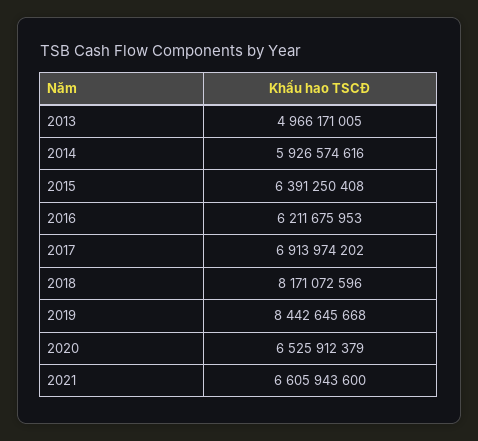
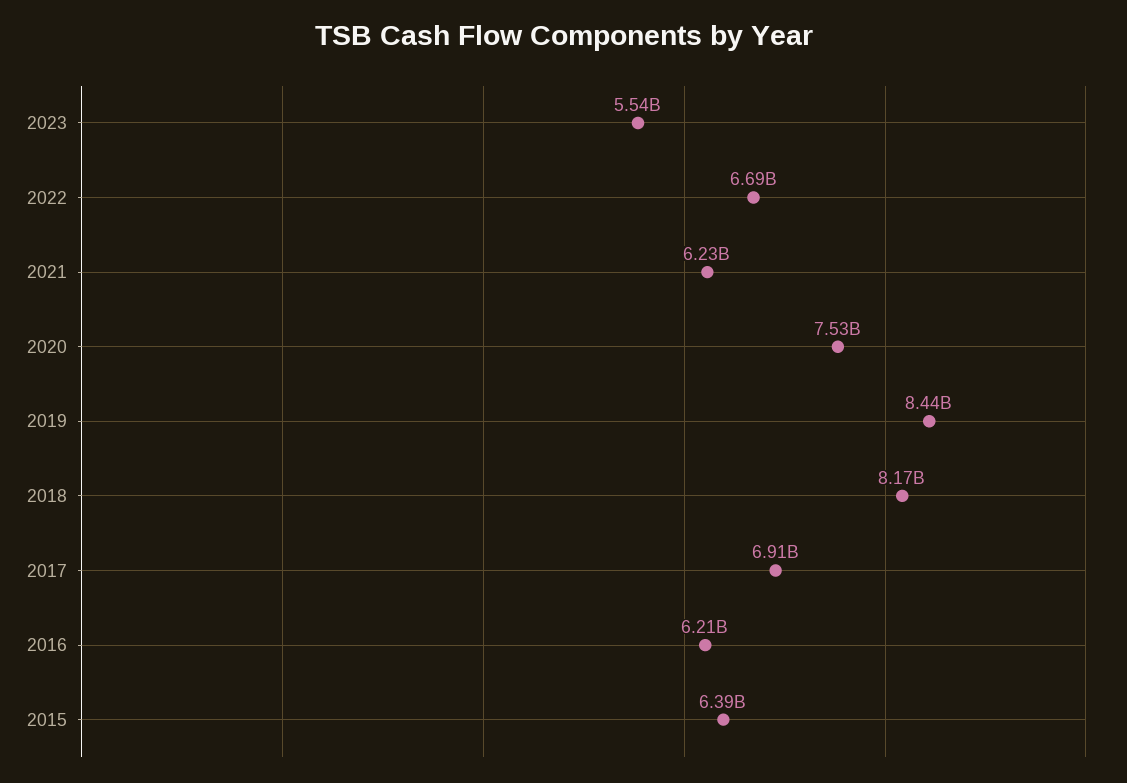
2013: 4966171005 -> none
2014: 5926574616 -> none
2020: 6525912379 -> 7530000000
2021: 6605943600 -> 6230000000
2023: none -> 5540000000
2022: none -> 6690000000

